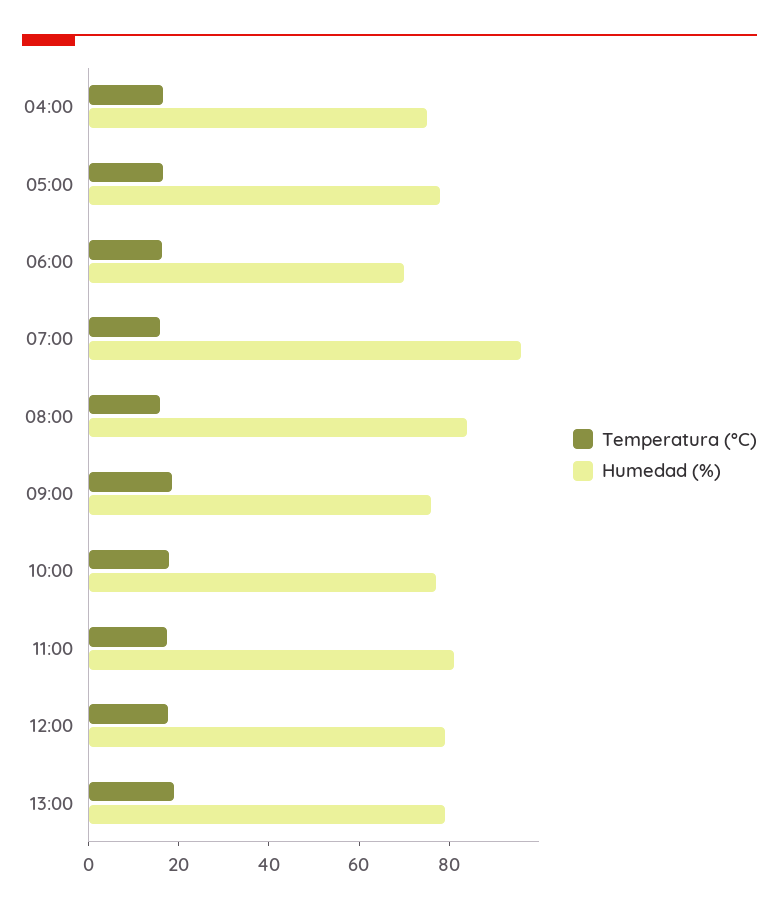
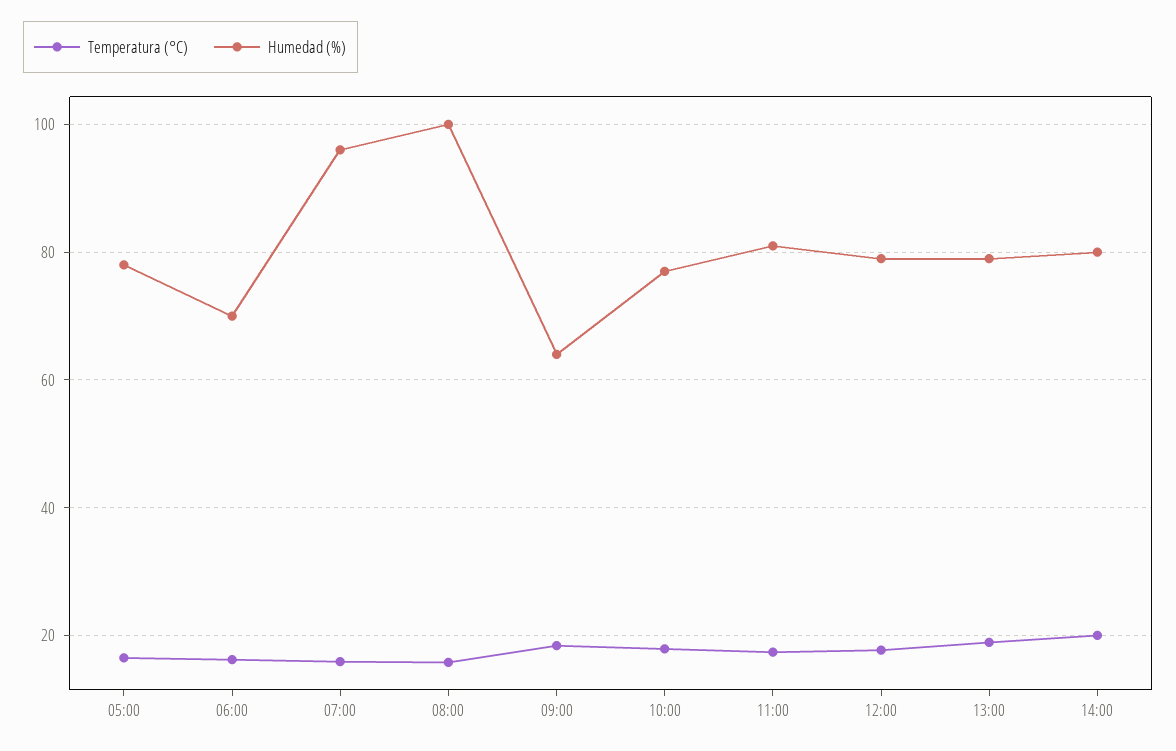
Temperatura (°C), 04:00: 15 -> none
Humedad (%), 04:00: 75 -> none
Humedad (%), 08:00: 85 -> 100
Humedad (%), 09:00: 75 -> 64
Temperatura (°C), 14:00: none -> 20
Humedad (%), 14:00: none -> 80

